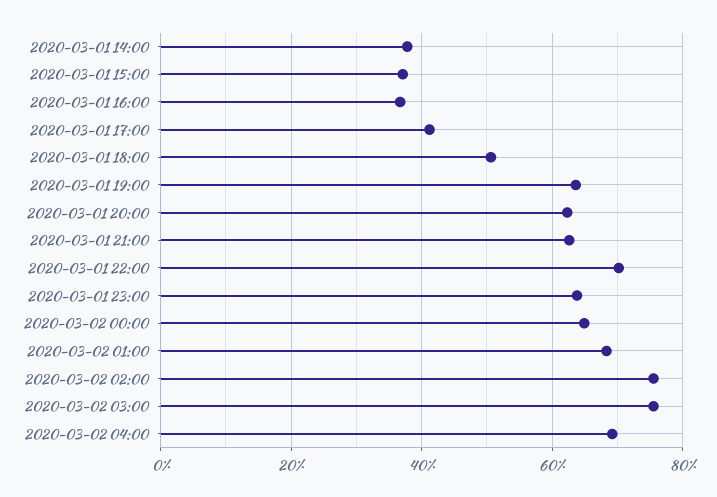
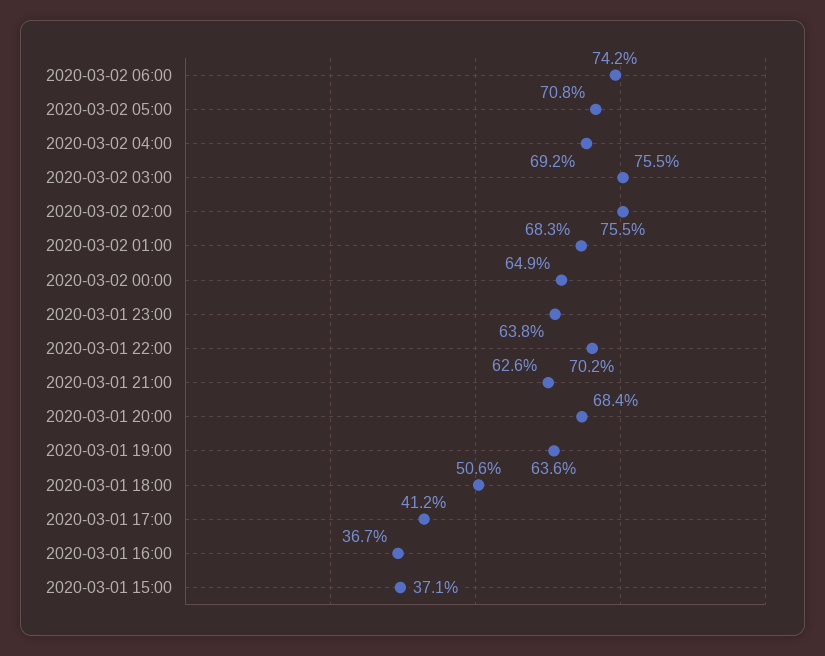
2020-03-01 14:00: 38 -> none
2020-03-01 20:00: 62 -> 68.4
2020-03-02 06:00: none -> 74.2
2020-03-02 05:00: none -> 70.8

